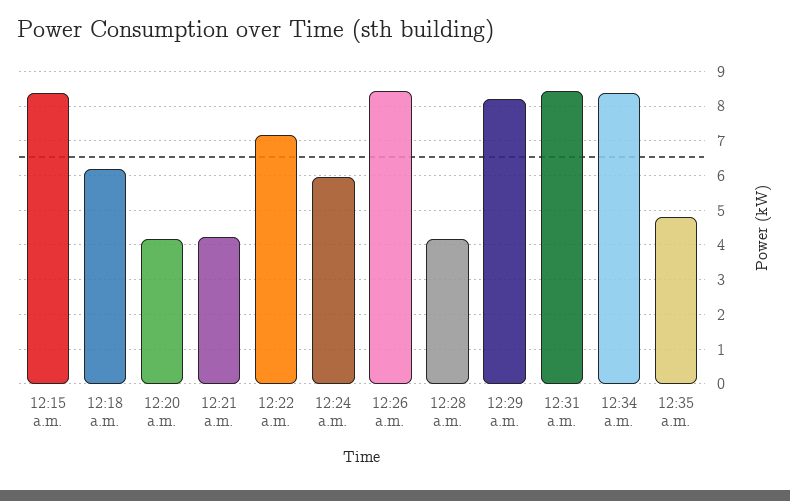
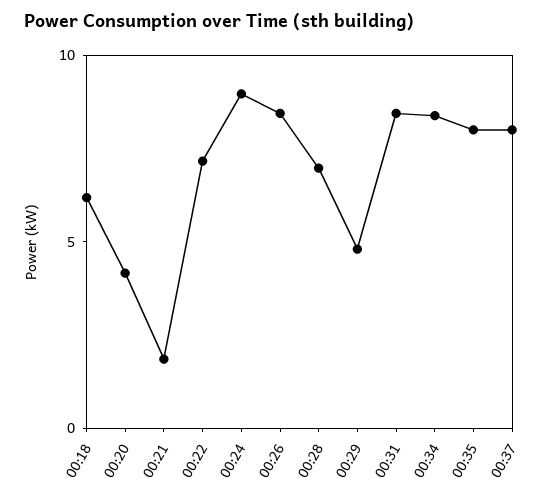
12:15 a.m.: 8.4 -> none
12:21 a.m.: 4.2 -> 2
12:24 a.m.: 6 -> 9
12:28 a.m.: 4.2 -> 7
12:29 a.m.: 8.2 -> 5
12:35 a.m.: 4.8 -> 8
00:37: none -> 8

